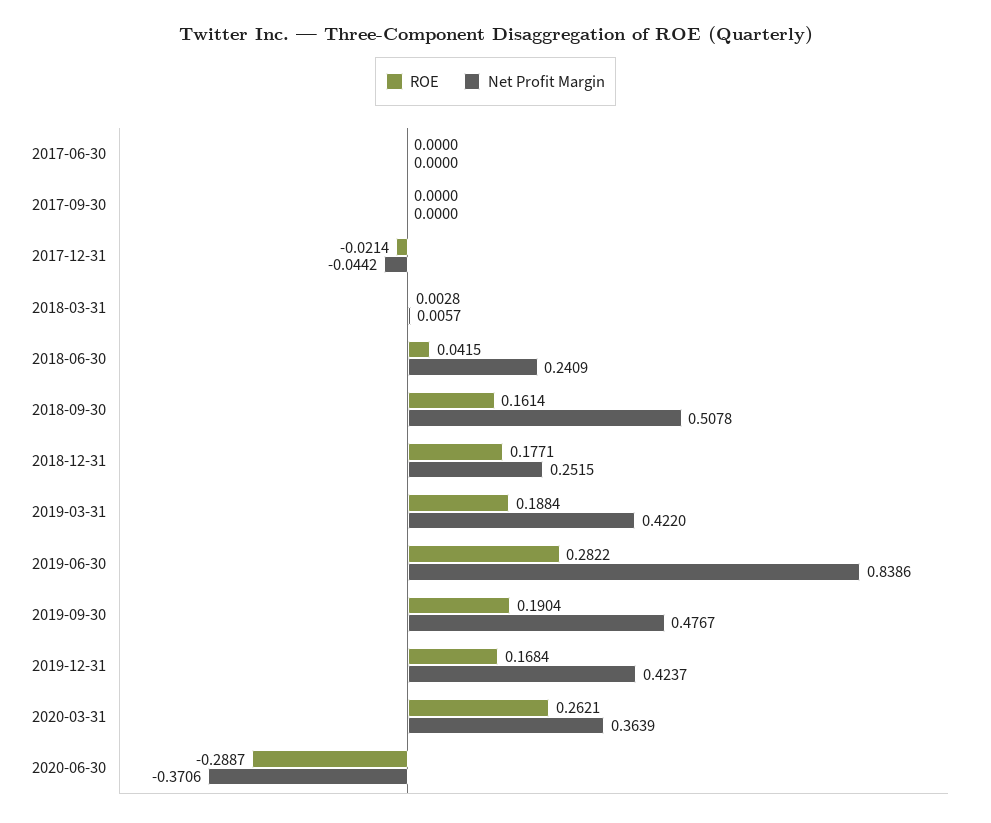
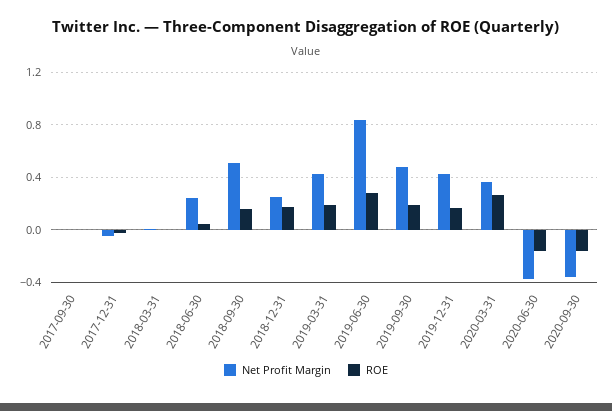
ROE, 2017-06-30: 0 -> none
Net Profit Margin, 2017-06-30: 0 -> none
ROE, 2020-06-30: -0.2887 -> -0.15
Net Profit Margin, 2020-09-30: none -> -0.35
ROE, 2020-09-30: none -> -0.15

